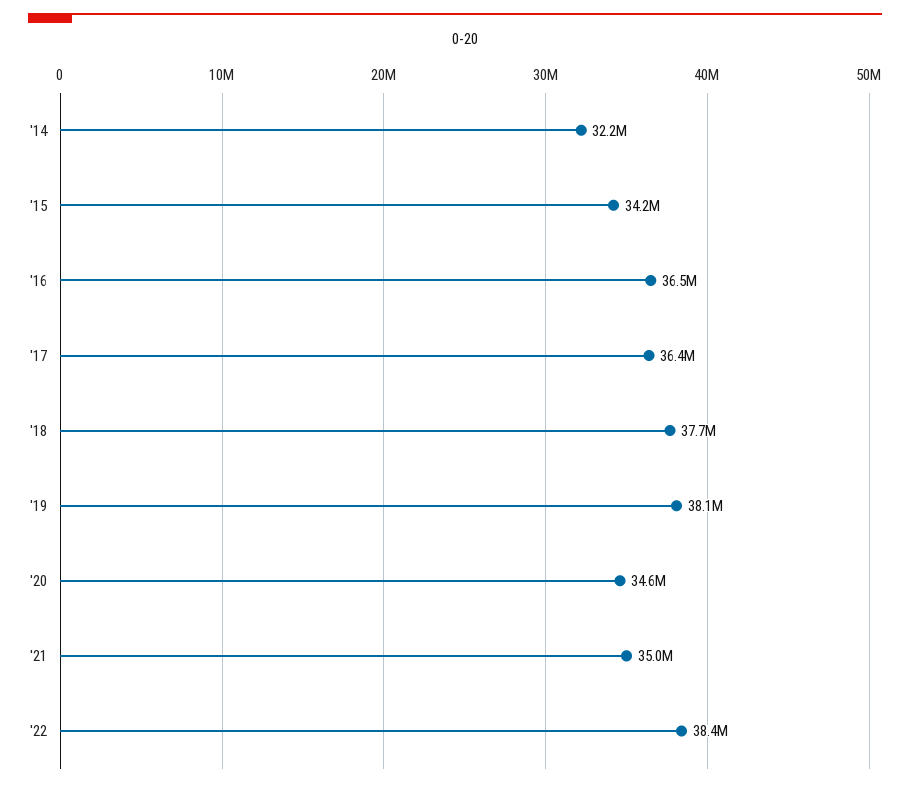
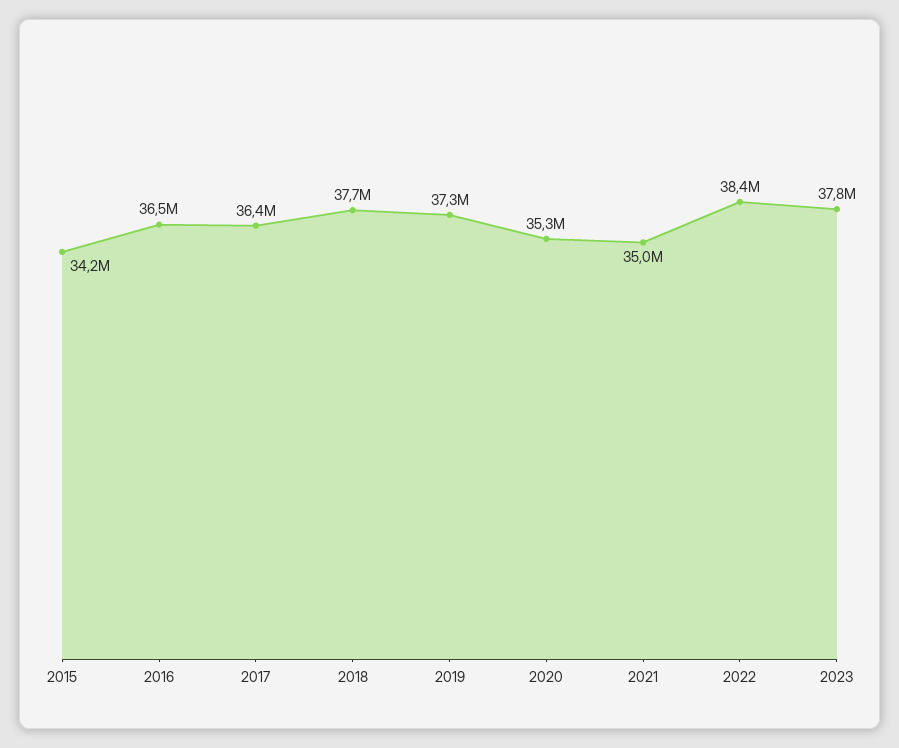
'14: 32200000 -> none
'19: 38100000 -> 37300000
'20: 34600000 -> 35300000
2023: none -> 37800000

